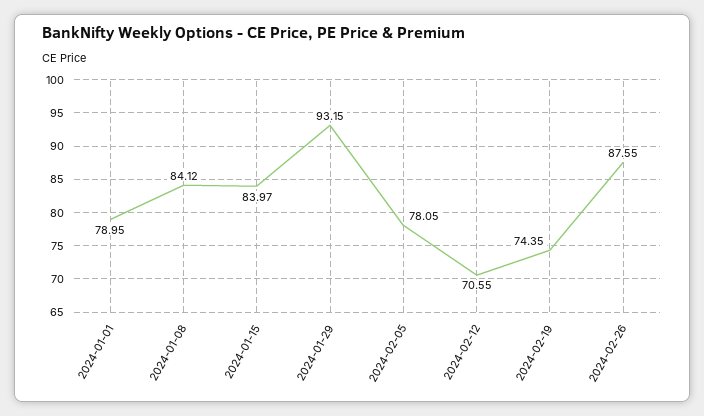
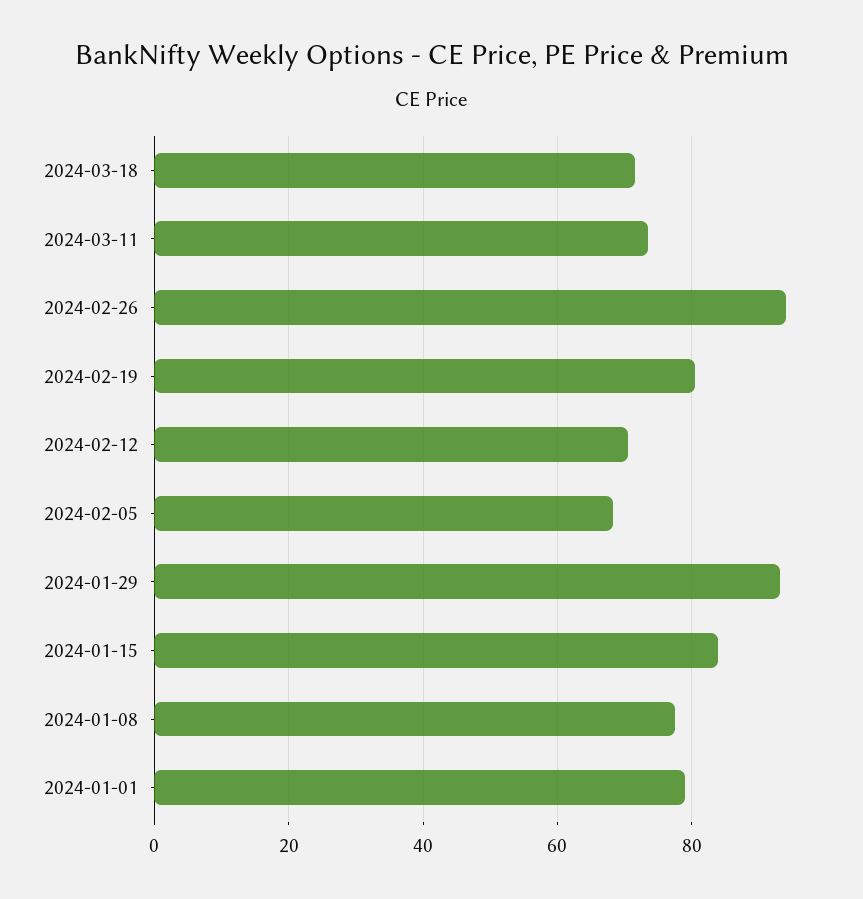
2024-01-08: 84.12 -> 78
2024-02-05: 78.05 -> 68
2024-02-19: 74.35 -> 80
2024-02-26: 87.55 -> 94
2024-03-18: none -> 72
2024-03-11: none -> 74

